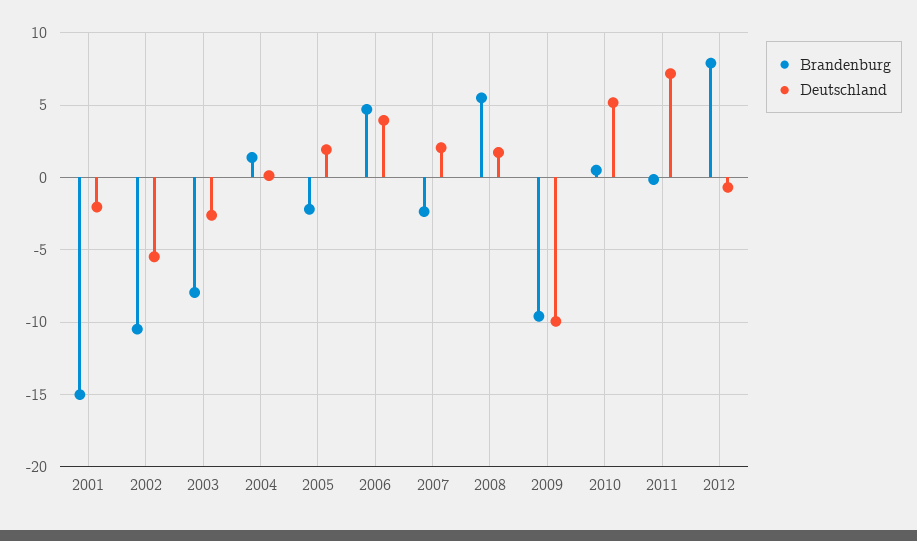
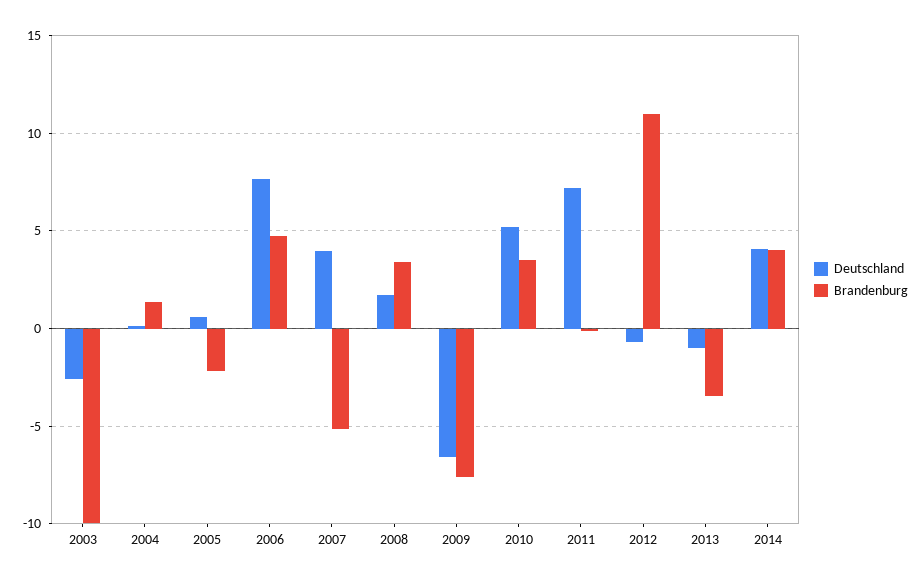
Brandenburg, 2001: -15 -> none
Deutschland, 2001: -2 -> none
Brandenburg, 2002: -10.5 -> none
Deutschland, 2002: -5.5 -> none
Brandenburg, 2003: -8 -> -10
Deutschland, 2005: 2 -> 0.5
Deutschland, 2006: 4 -> 7.5
Brandenburg, 2007: -2.5 -> -5
Deutschland, 2007: 2 -> 4
Brandenburg, 2008: 5.5 -> 3.5
Brandenburg, 2009: -9.5 -> -7.5
Deutschland, 2009: -10 -> -6.5
Brandenburg, 2010: 0.5 -> 3.5
Brandenburg, 2012: 8 -> 11
Deutschland, 2013: none -> -1
Brandenburg, 2013: none -> -3.5
Deutschland, 2014: none -> 4
Brandenburg, 2014: none -> 4

